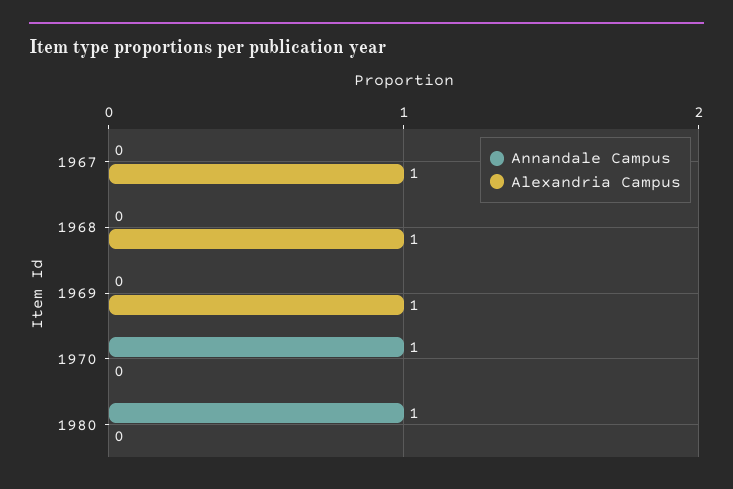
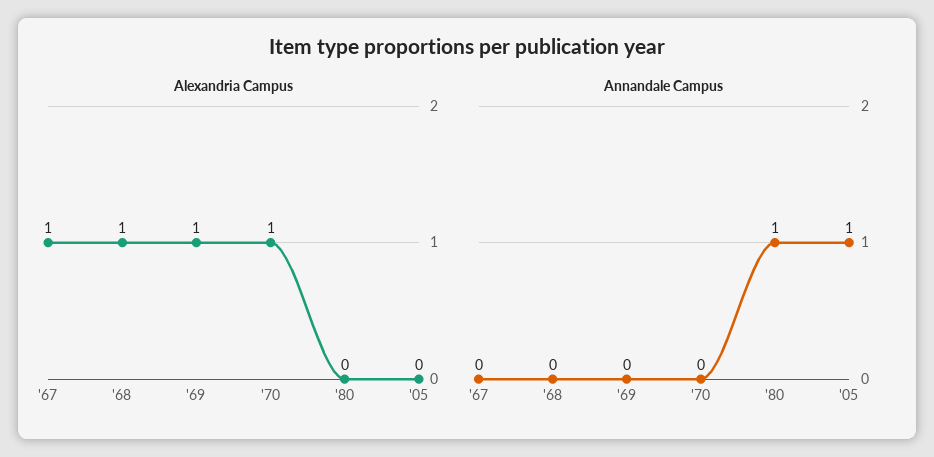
Annandale Campus, 1970: 1 -> 0
Alexandria Campus, 1970: 0 -> 1
Alexandria Campus, '05: none -> 0
Annandale Campus, '05: none -> 1

